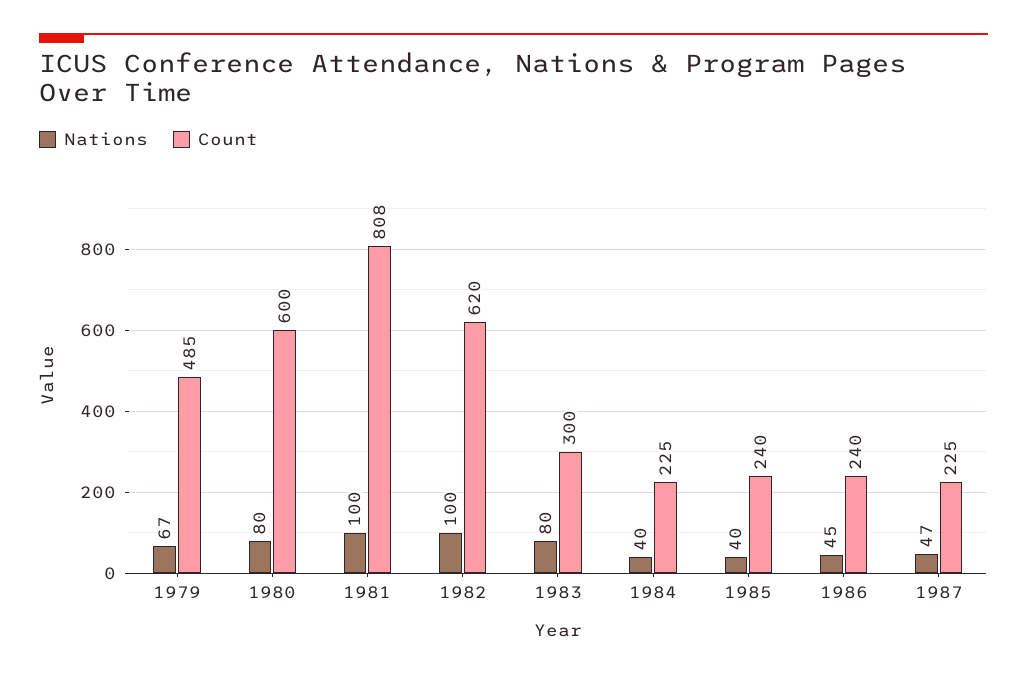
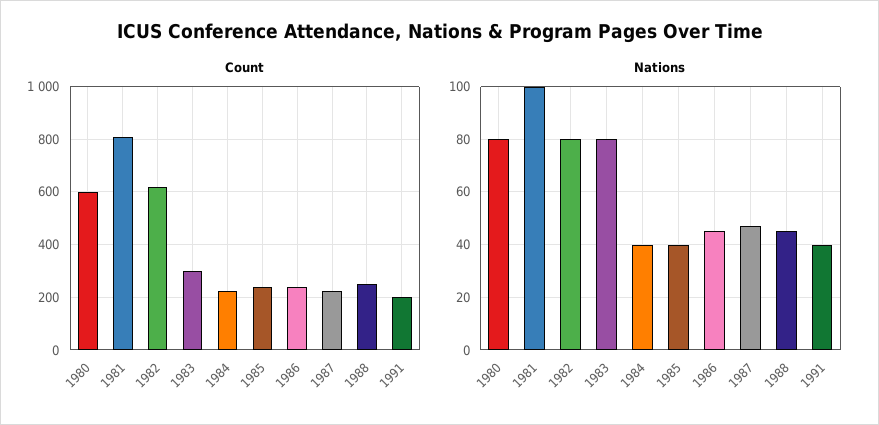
Nations, 1979: 67 -> none
Count, 1979: 485 -> none
Nations, 1982: 100 -> 80
Count, 1988: none -> 250
Count, 1991: none -> 200
Nations, 1988: none -> 45
Nations, 1991: none -> 40

